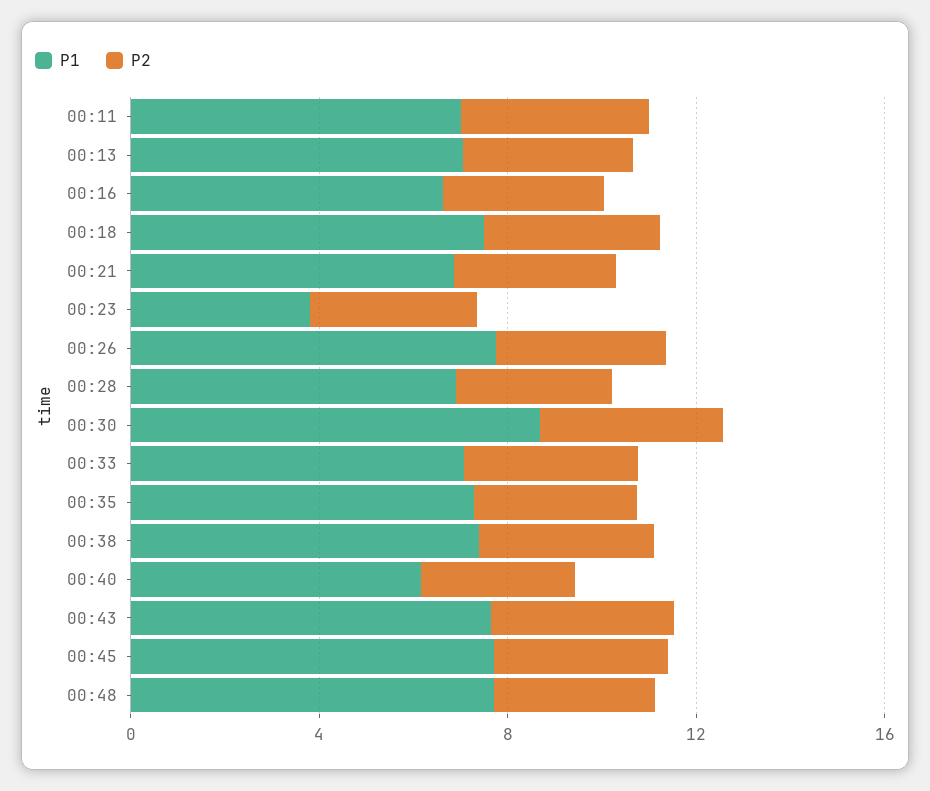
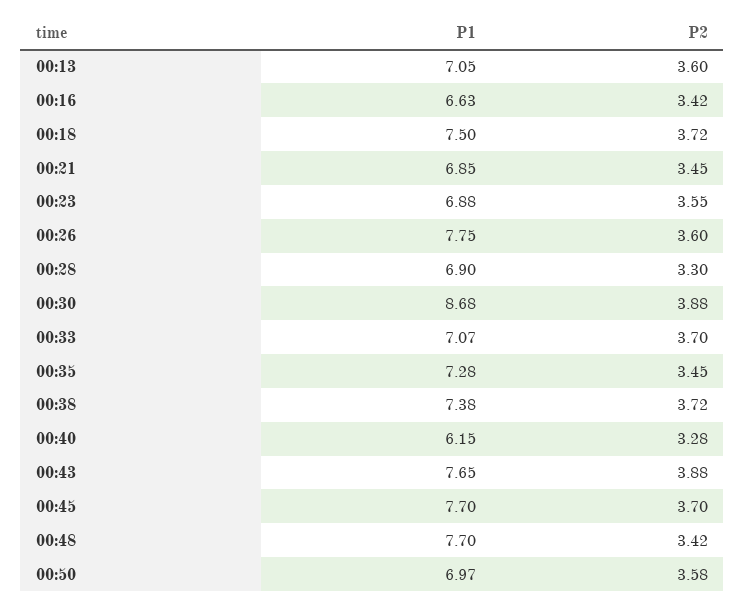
P1, 00:11: 7 -> none
P2, 00:11: 4 -> none
P1, 00:23: 4 -> 6.88
P1, 00:50: none -> 6.97
P2, 00:50: none -> 3.58

